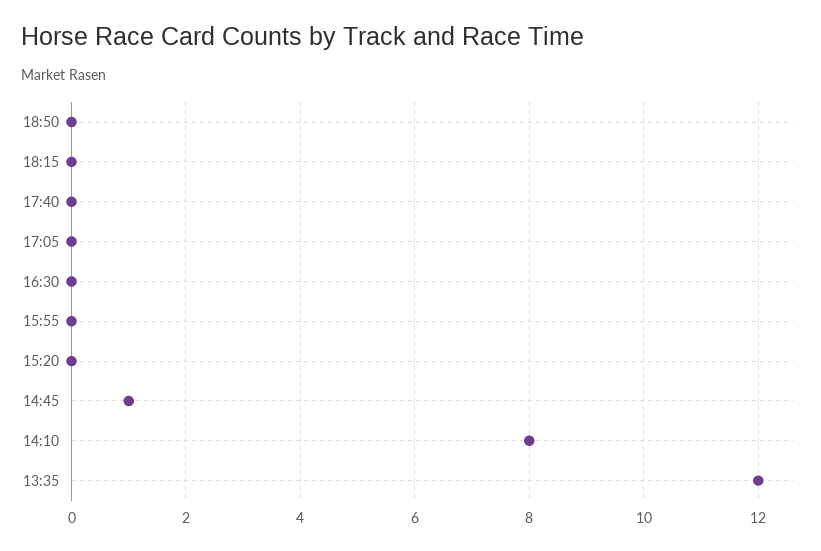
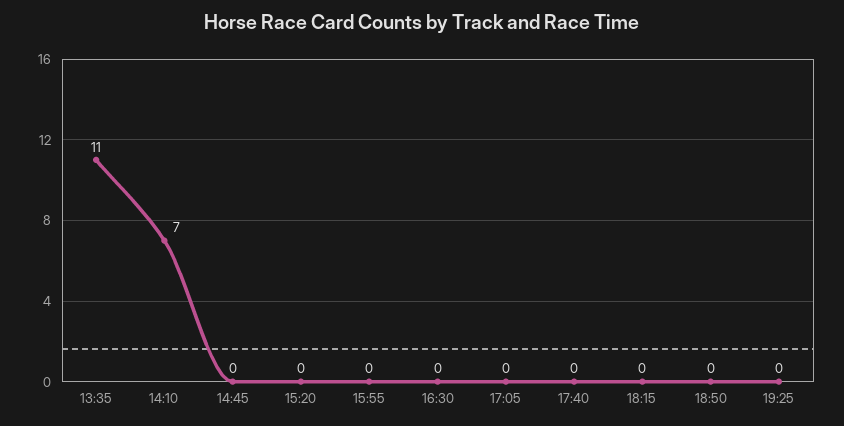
14:45: 1 -> 0
14:10: 8 -> 7
13:35: 12 -> 11
19:25: none -> 0

